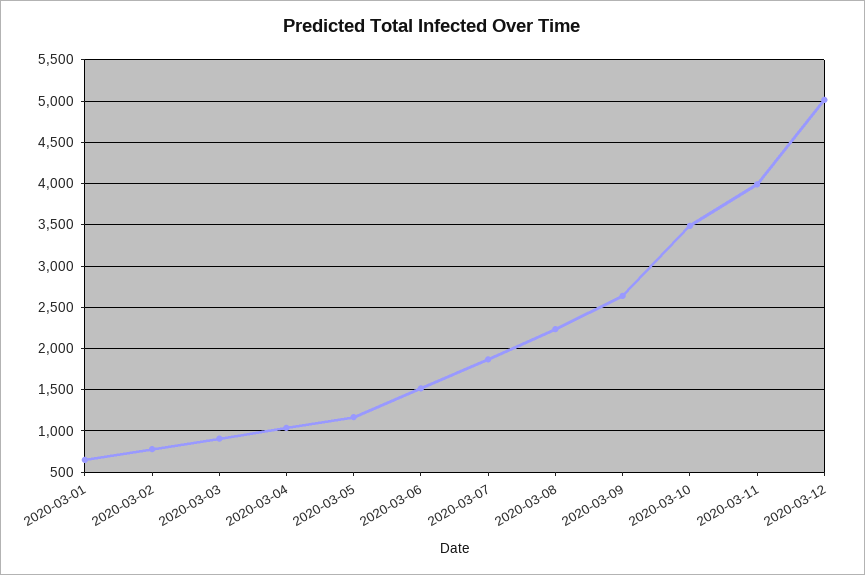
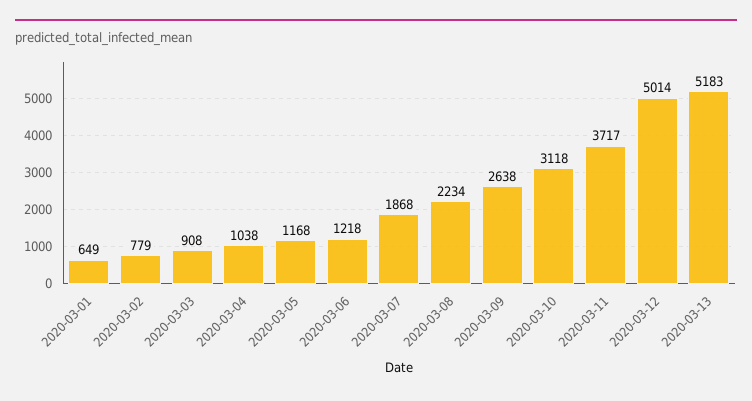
2020-03-06: 1500 -> 1218
2020-03-10: 3500 -> 3118
2020-03-11: 4000 -> 3717
2020-03-13: none -> 5183

